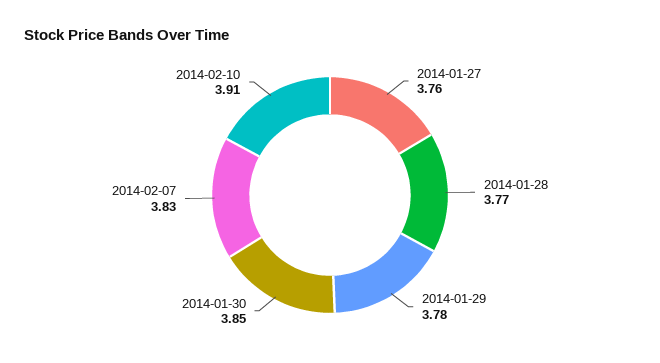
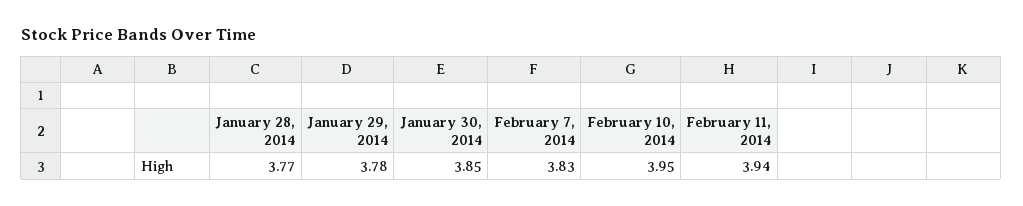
2014-01-27: 3.76 -> none
2014-02-10: 3.91 -> 3.95
February 11, 2014: none -> 3.94

